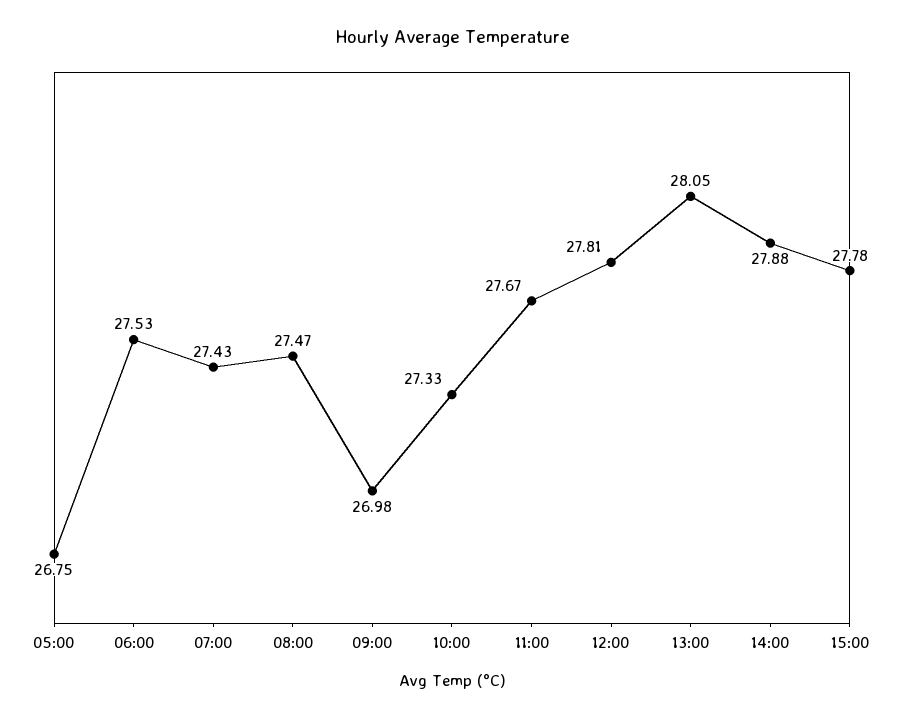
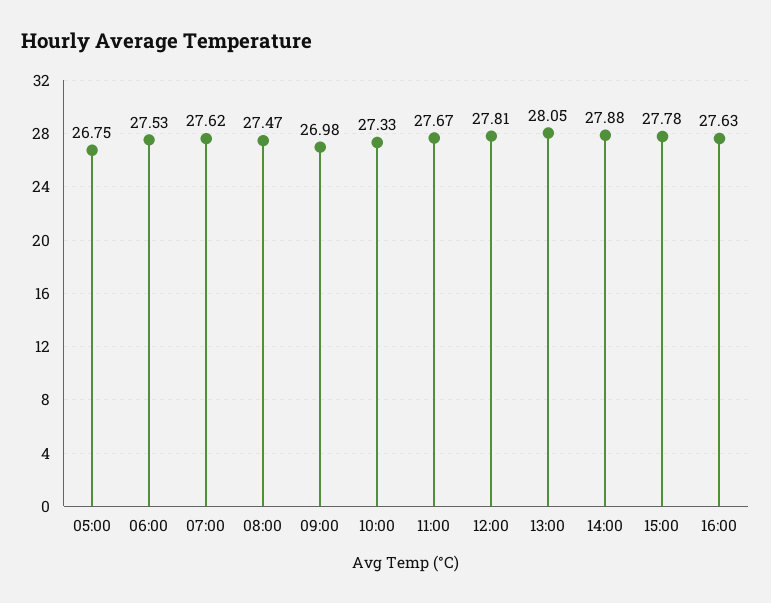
07:00: 27.43 -> 27.62
16:00: none -> 27.63

